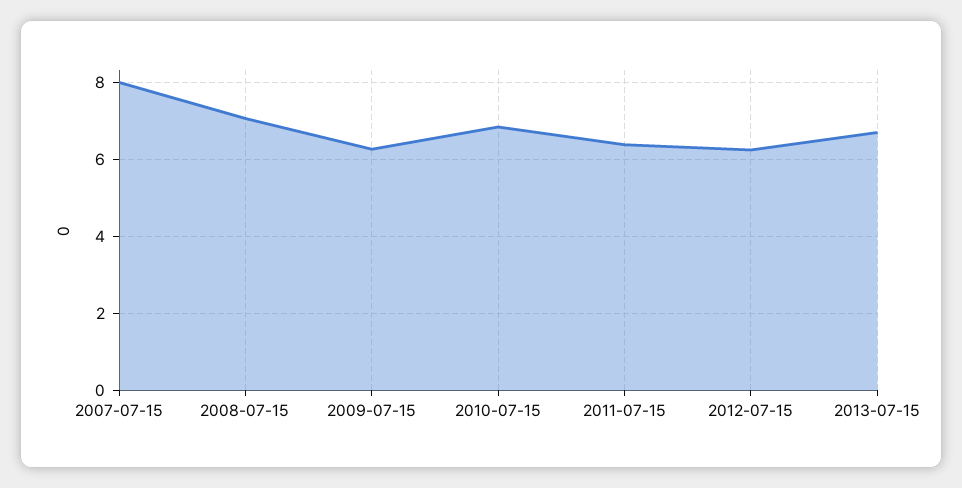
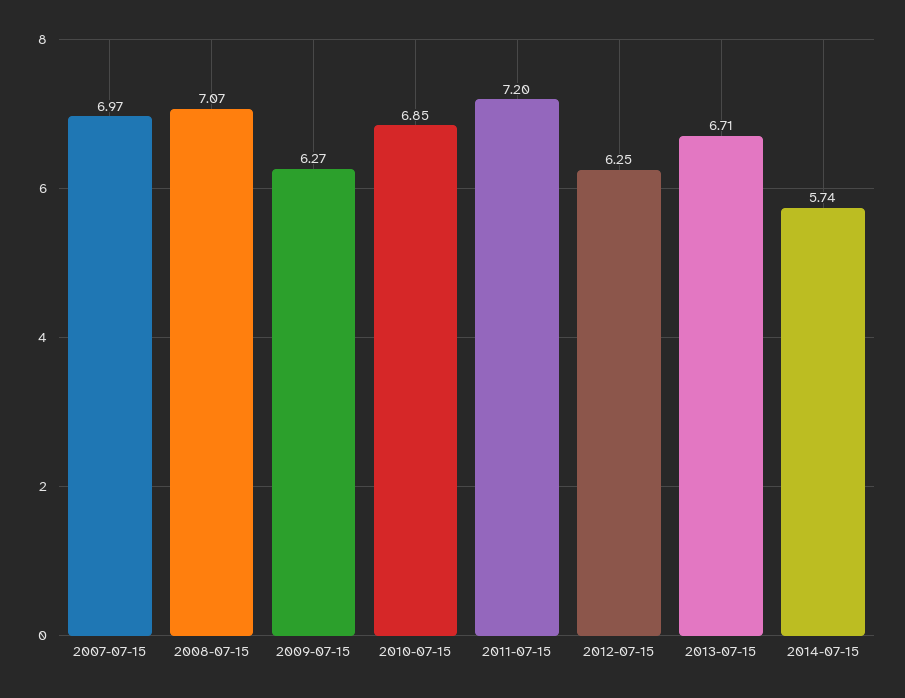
2007-07-15: 8 -> 6.97
2011-07-15: 6.4 -> 7.2
2014-07-15: none -> 5.74

